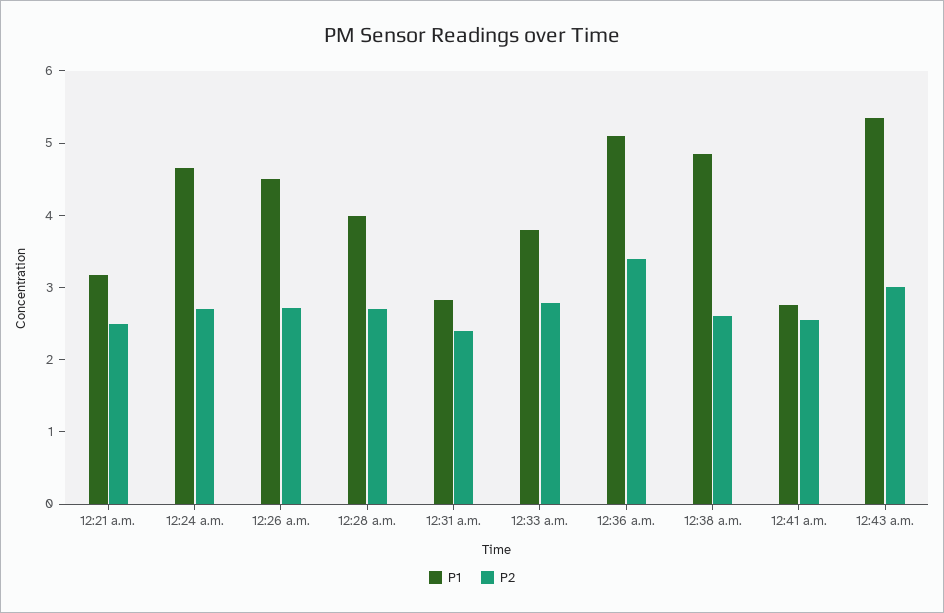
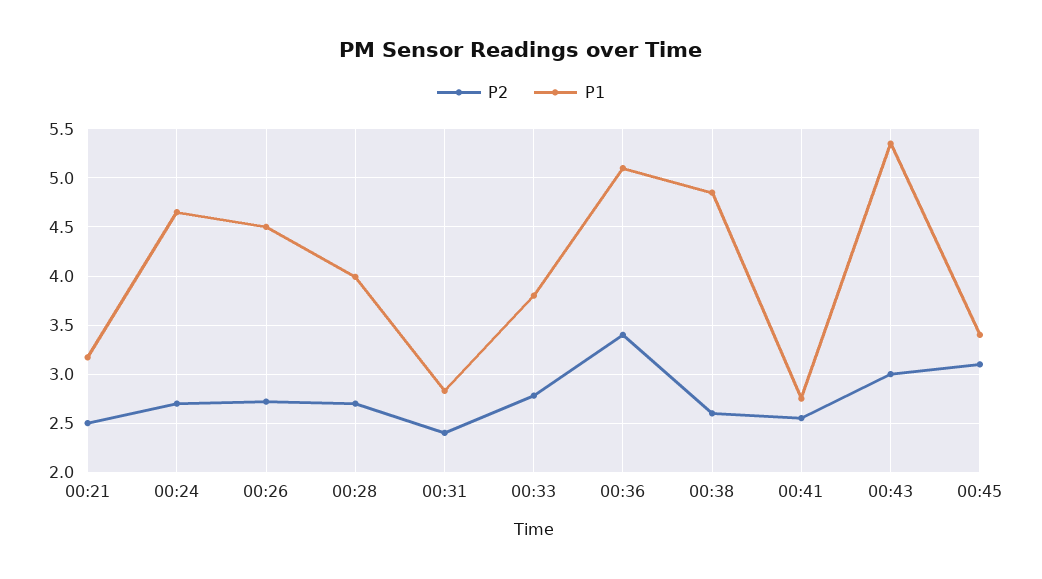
P2, 00:45: none -> 3.1
P1, 00:45: none -> 3.4

